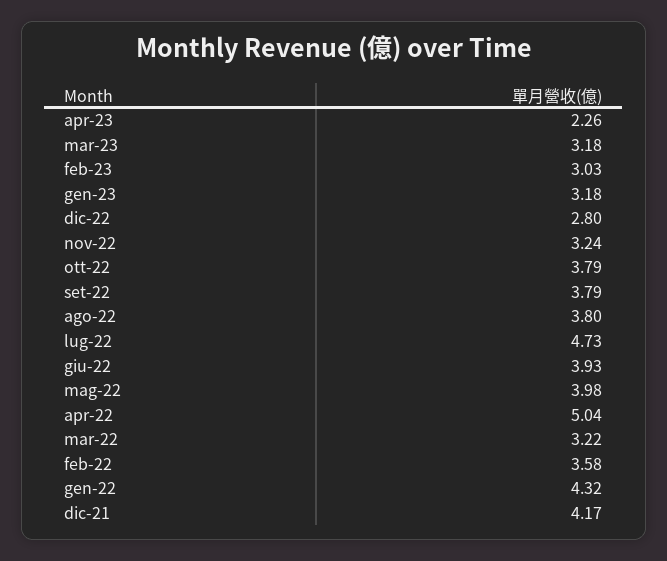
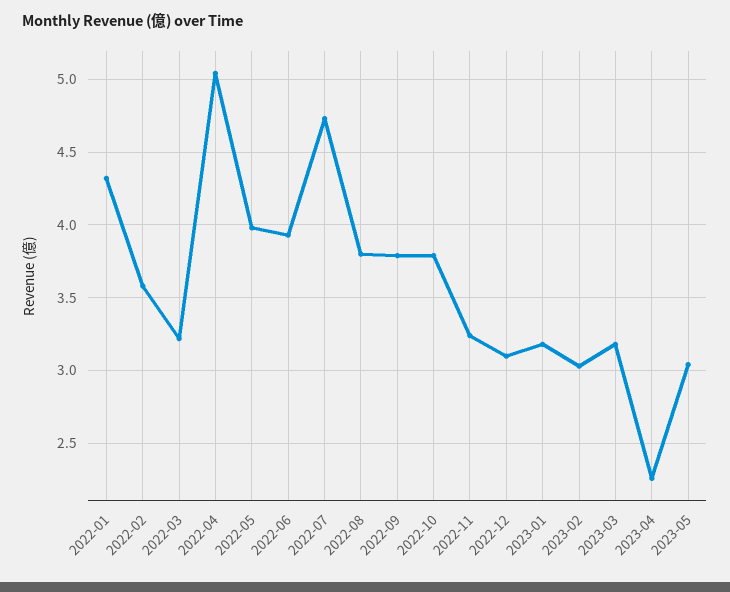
dic-22: 2.8 -> 3.1
dic-21: 4.17 -> none
2023-05: none -> 3.05

